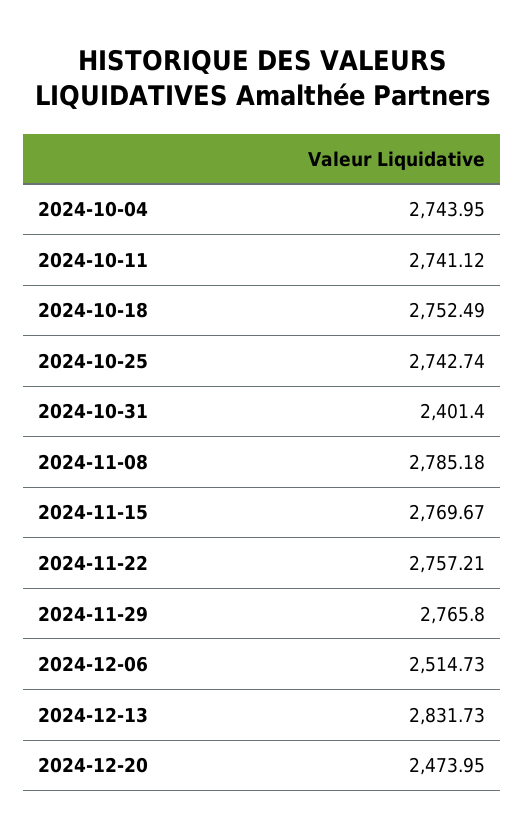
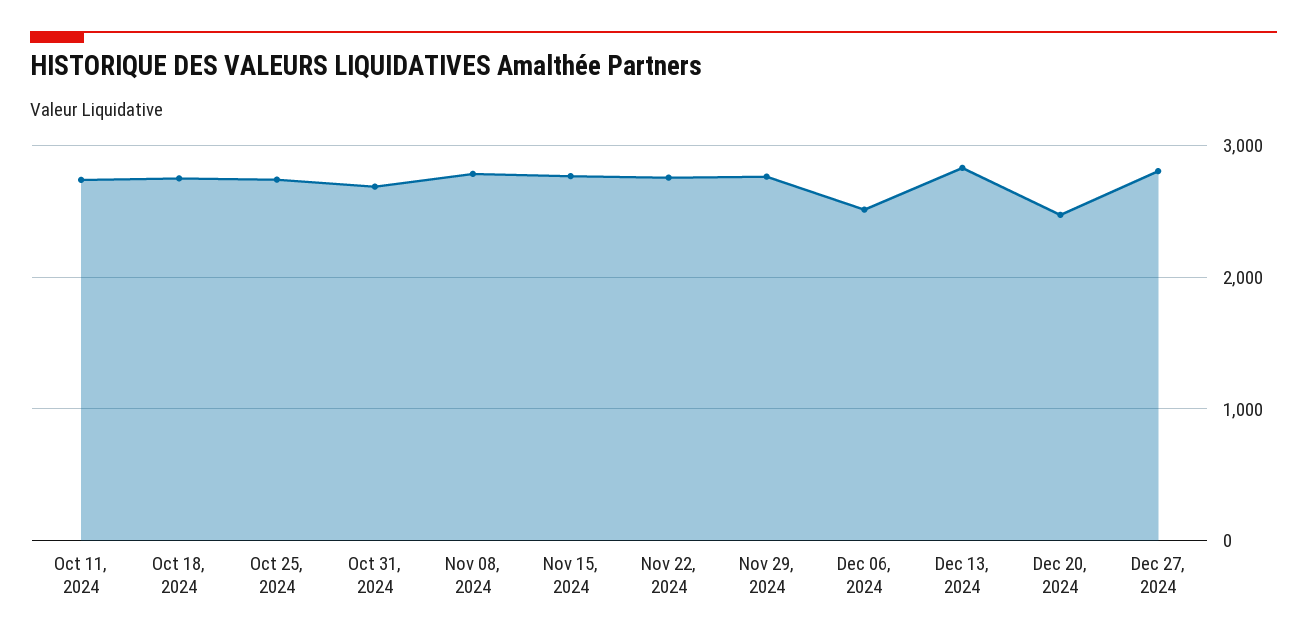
2024-10-04: 2743.95 -> none
2024-10-31: 2401.4 -> 2700
Dec 27, 2024: none -> 2800

